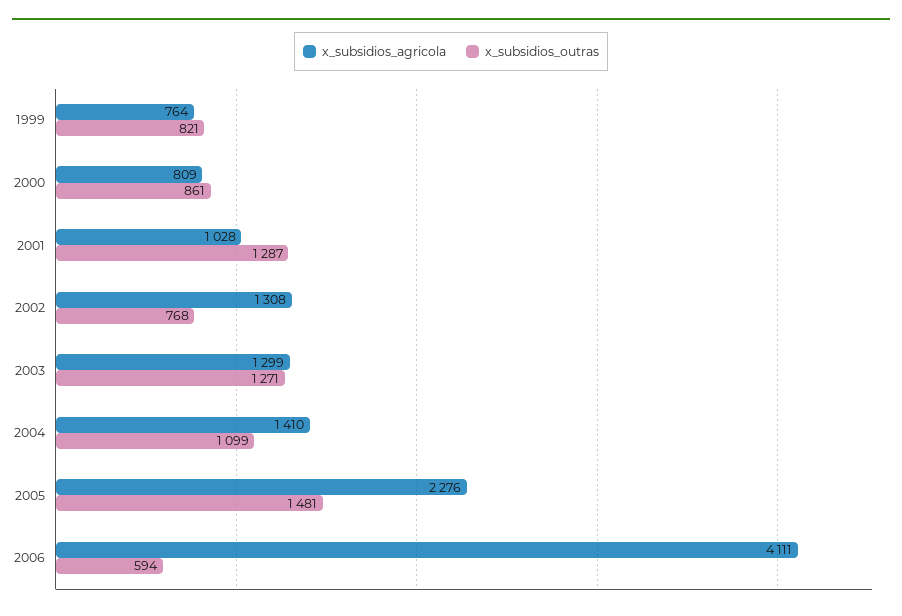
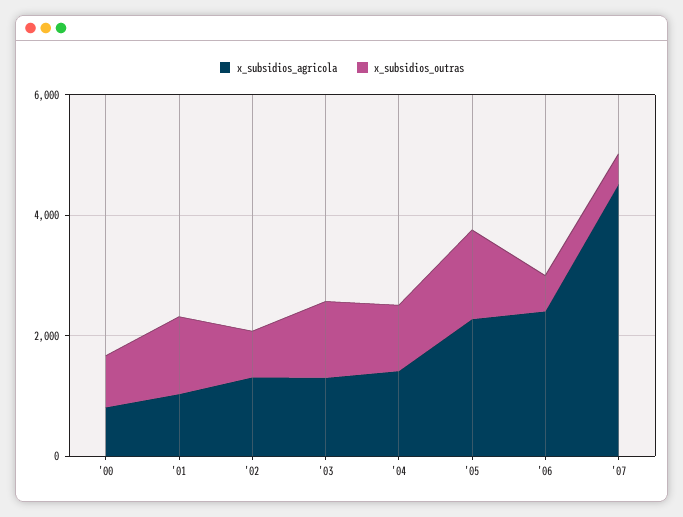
x_subsidios_agricola, 1999: 764 -> none
x_subsidios_outras, 1999: 821 -> none
x_subsidios_agricola, 2006: 4111 -> 2500
x_subsidios_agricola, '07: none -> 4500
x_subsidios_outras, '07: none -> 500

